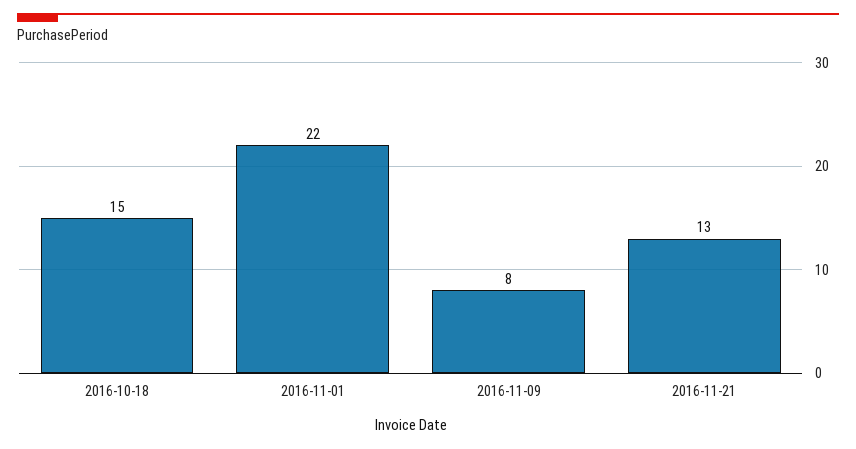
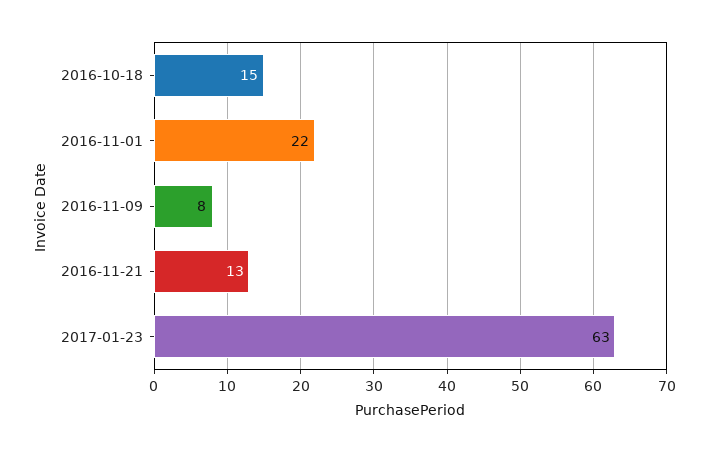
2017-01-23: none -> 63

